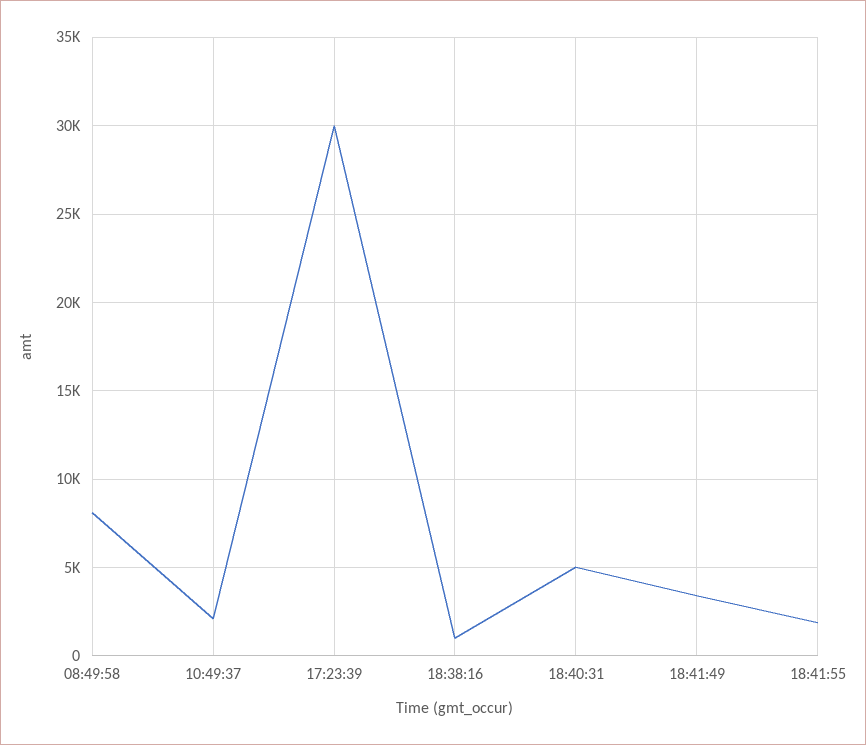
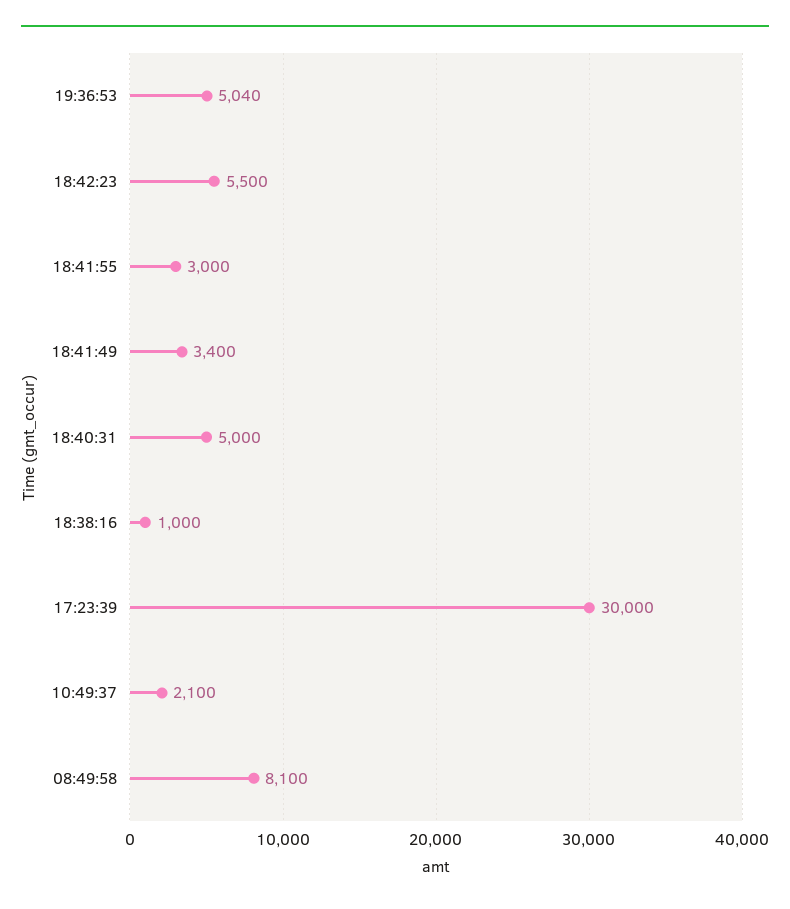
18:41:55: 2000 -> 3000
19:36:53: none -> 5040
18:42:23: none -> 5500

